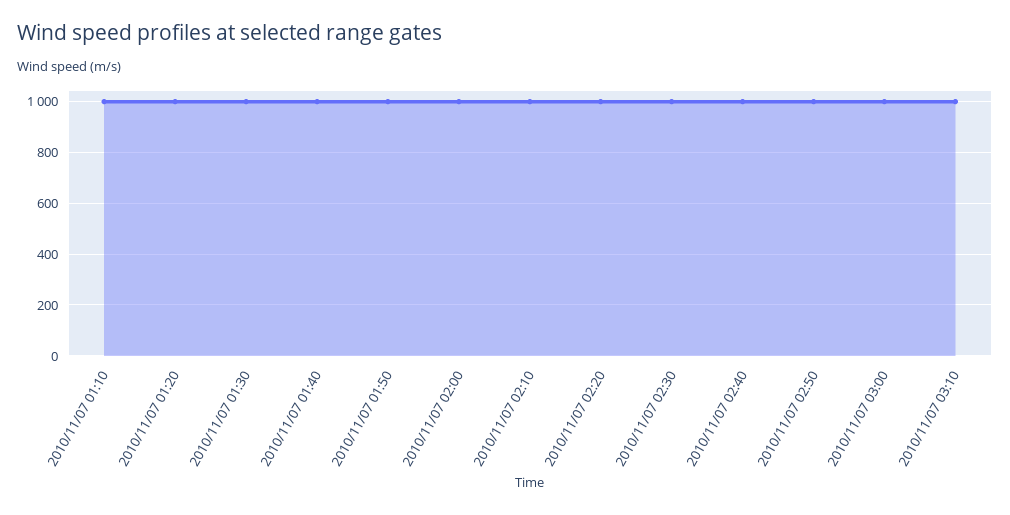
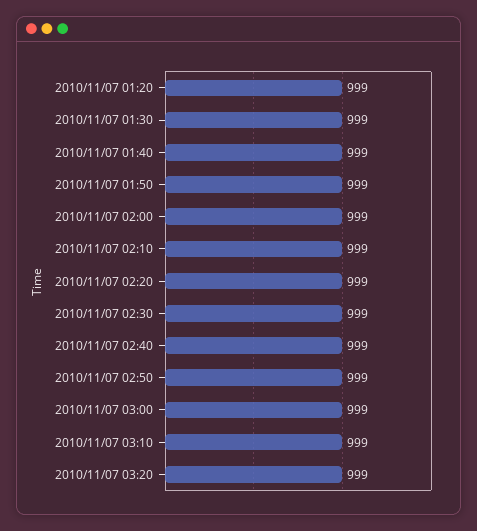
2010/11/07 01:10: 1000 -> none
2010/11/07 03:20: none -> 999

